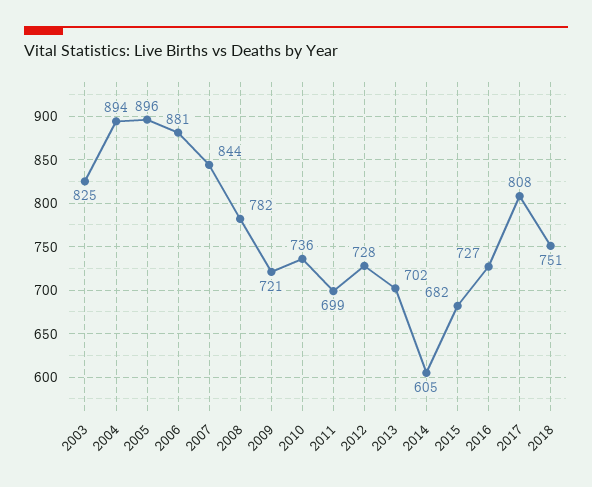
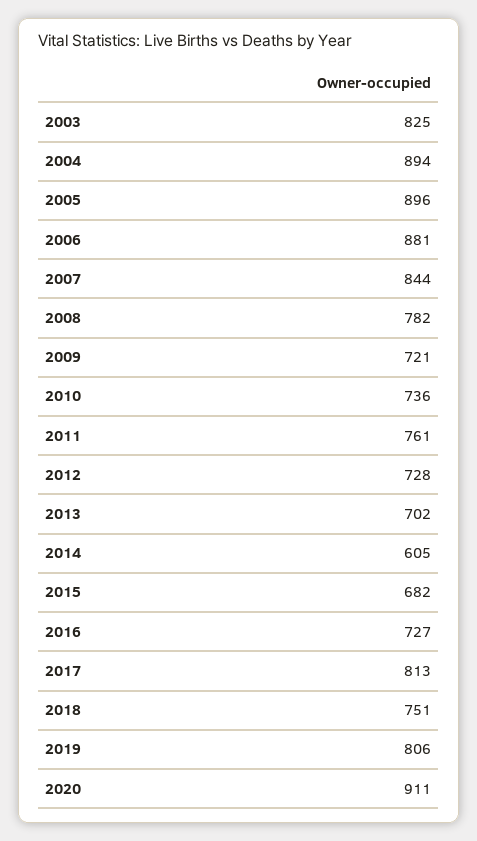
2011: 699 -> 761
2017: 808 -> 813
2019: none -> 806
2020: none -> 911

